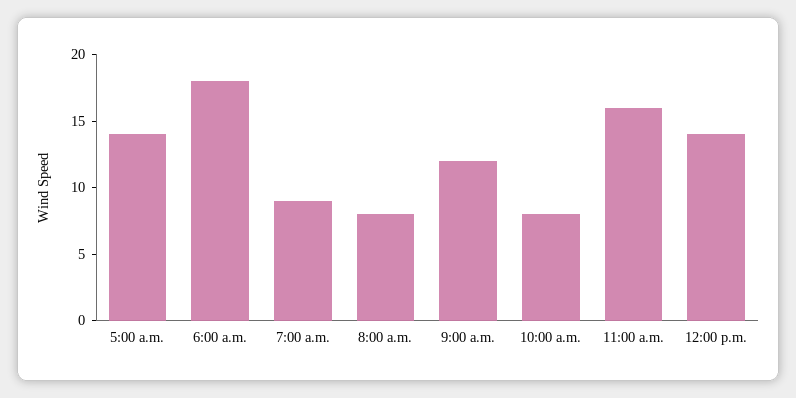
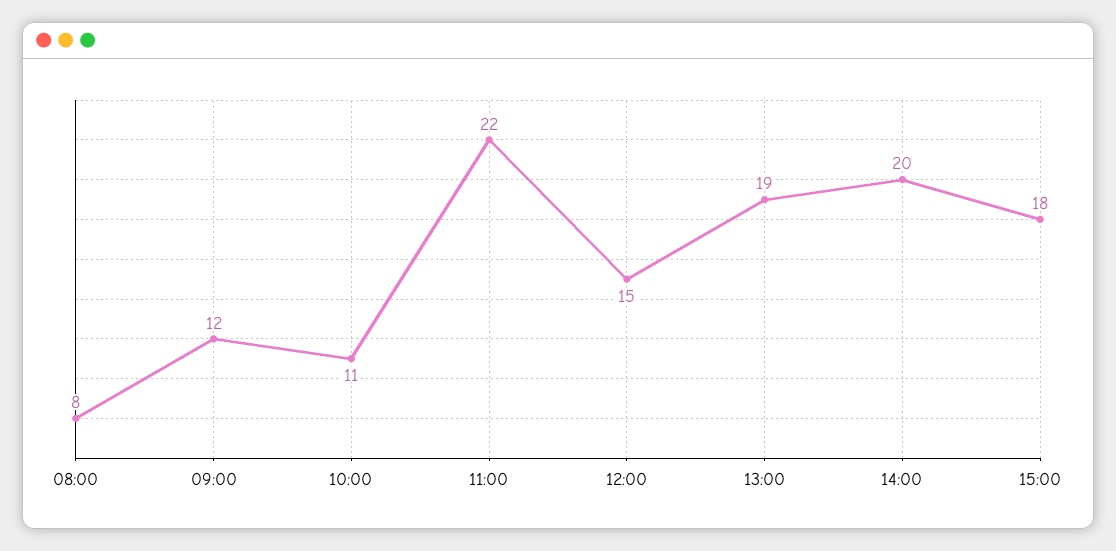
5:00 a.m.: 14 -> none
6:00 a.m.: 18 -> none
7:00 a.m.: 9 -> none
10:00 a.m.: 8 -> 11
11:00 a.m.: 16 -> 22
12:00 p.m.: 14 -> 15
13:00: none -> 19
14:00: none -> 20
15:00: none -> 18

